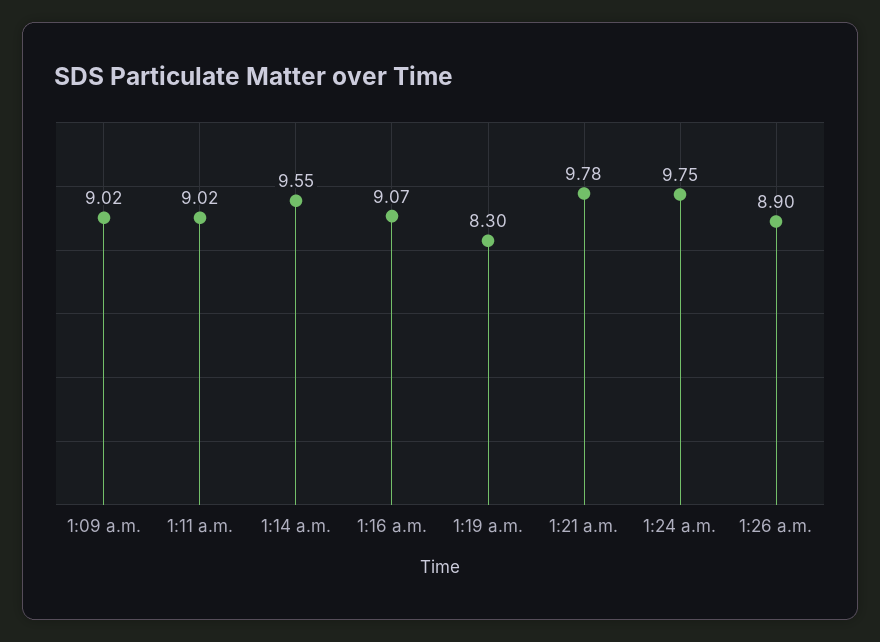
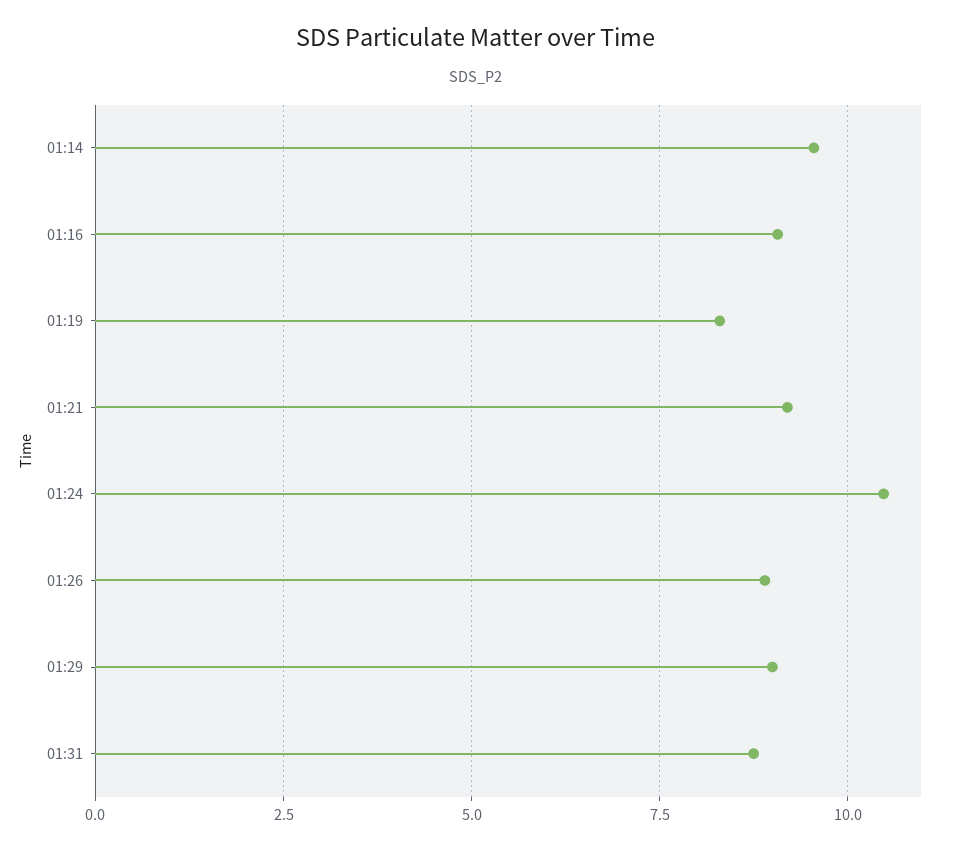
1:09 a.m.: 9.02 -> none
1:11 a.m.: 9.02 -> none
1:21 a.m.: 9.78 -> 9.25
1:24 a.m.: 9.75 -> 10.5
01:29: none -> 9
01:31: none -> 8.75

